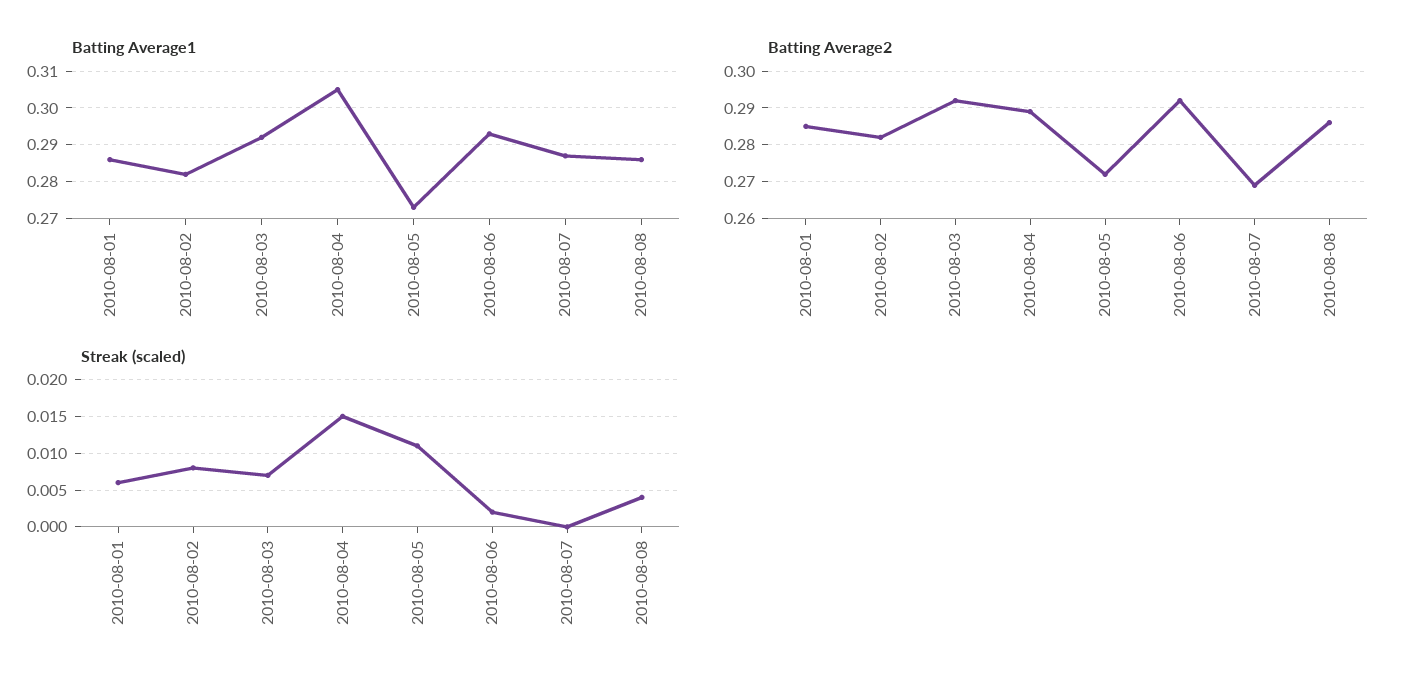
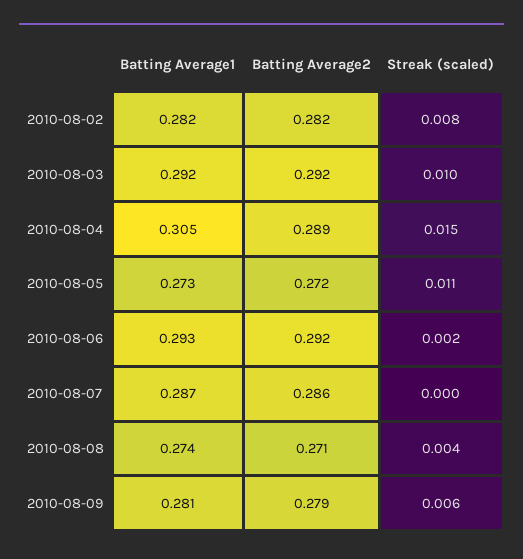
Batting Average1, 2010-08-01: 0.285 -> none
Batting Average1, 2010-08-08: 0.285 -> 0.274
Batting Average2, 2010-08-01: 0.285 -> none
Batting Average2, 2010-08-07: 0.27 -> 0.286
Batting Average2, 2010-08-08: 0.285 -> 0.271
Streak (scaled), 2010-08-01: 0.006 -> none
Streak (scaled), 2010-08-03: 0.007 -> 0.01
Batting Average1, 2010-08-09: none -> 0.281
Batting Average2, 2010-08-09: none -> 0.279
Streak (scaled), 2010-08-09: none -> 0.006

